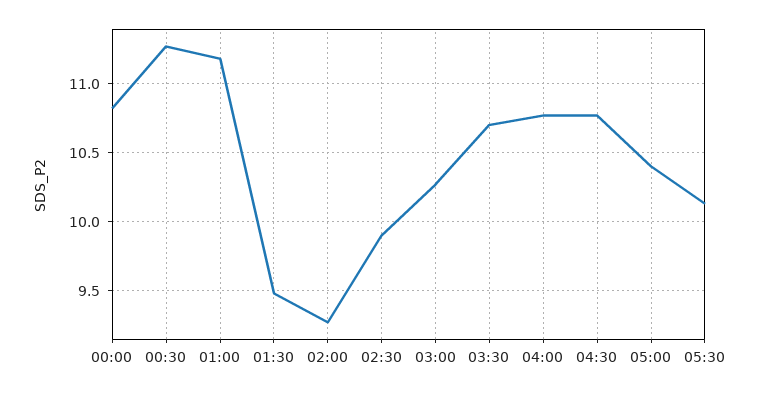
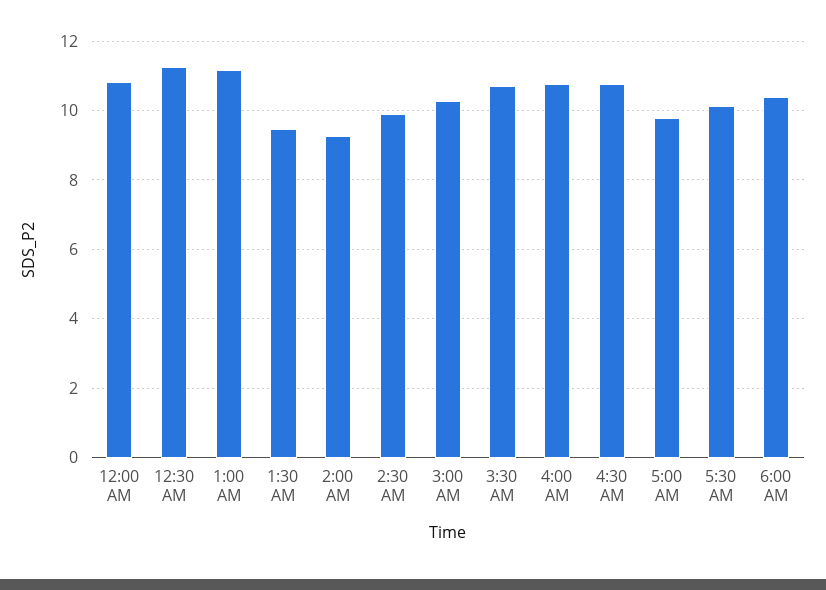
05:00: 10.4 -> 9.8
6:00 AM: none -> 10.4

